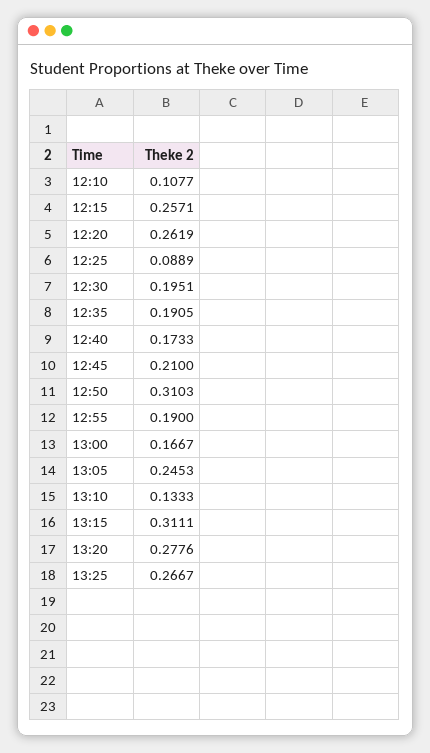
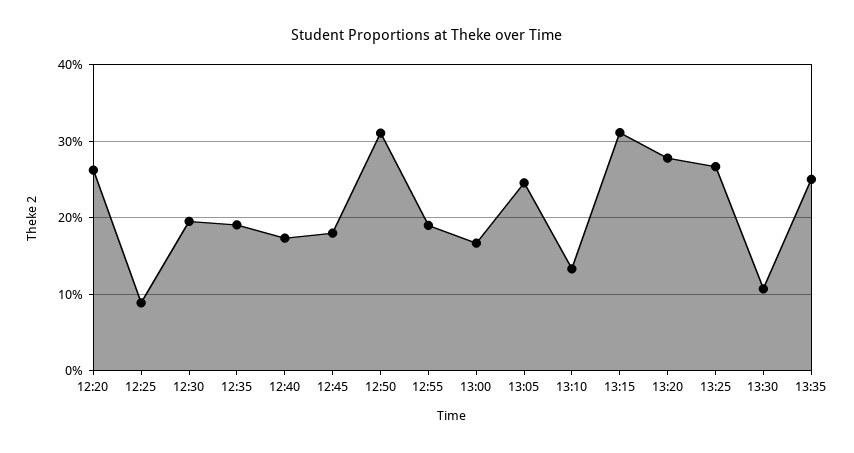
12:10: 0.1077 -> none
12:15: 0.2571 -> none
12:45: 0.21 -> 0.18
13:30: none -> 0.11
13:35: none -> 0.25

